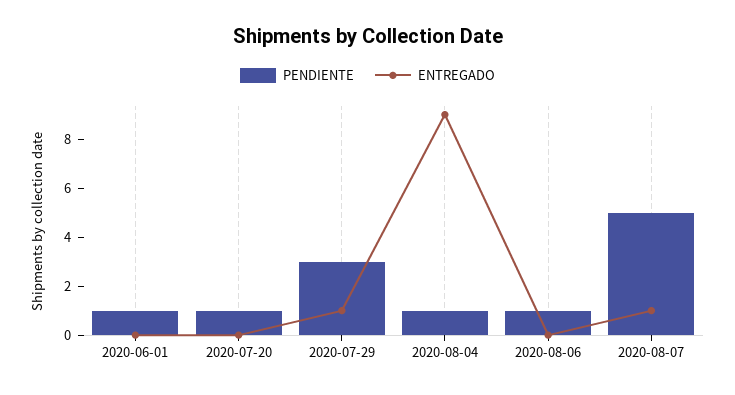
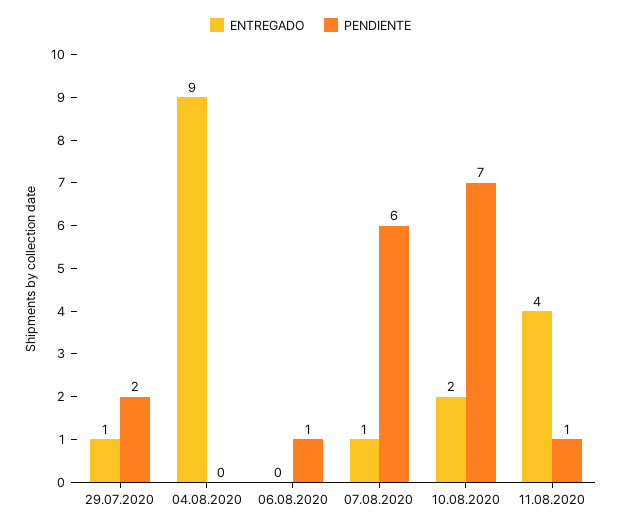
PENDIENTE, 2020-06-01: 1 -> none
ENTREGADO, 2020-06-01: 0 -> none
PENDIENTE, 2020-07-20: 1 -> none
ENTREGADO, 2020-07-20: 0 -> none
PENDIENTE, 2020-07-29: 3 -> 2
PENDIENTE, 2020-08-04: 1 -> 0
PENDIENTE, 2020-08-07: 5 -> 6
ENTREGADO, 10.08.2020: none -> 2
PENDIENTE, 10.08.2020: none -> 7
ENTREGADO, 11.08.2020: none -> 4
PENDIENTE, 11.08.2020: none -> 1

